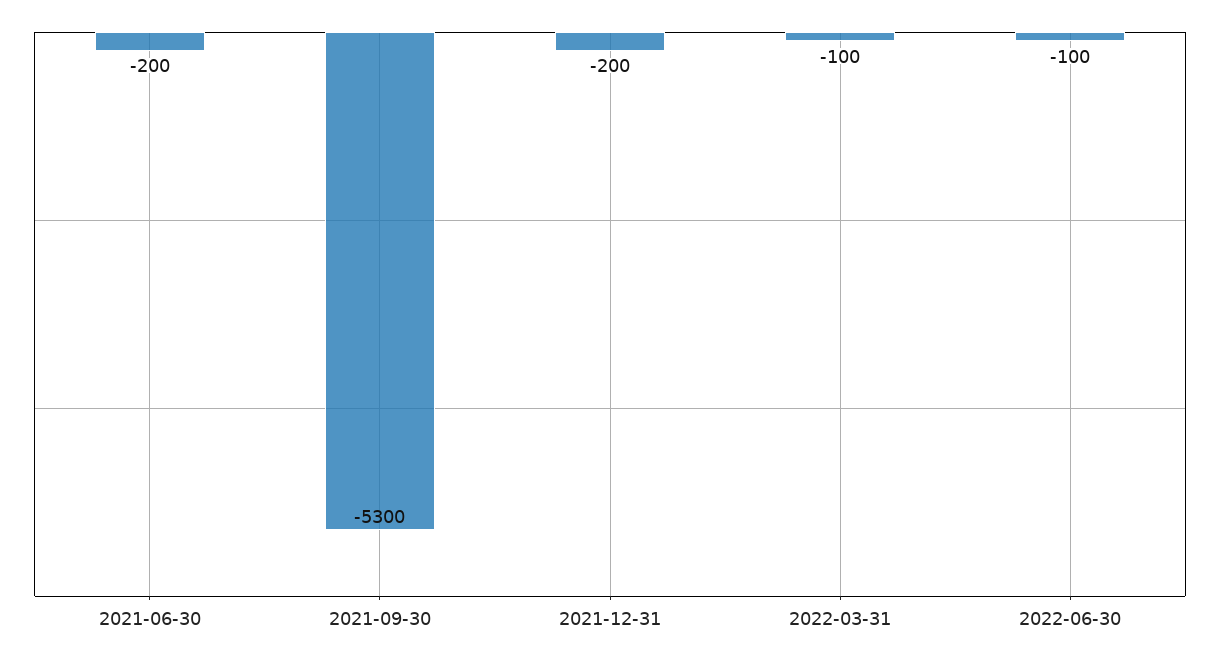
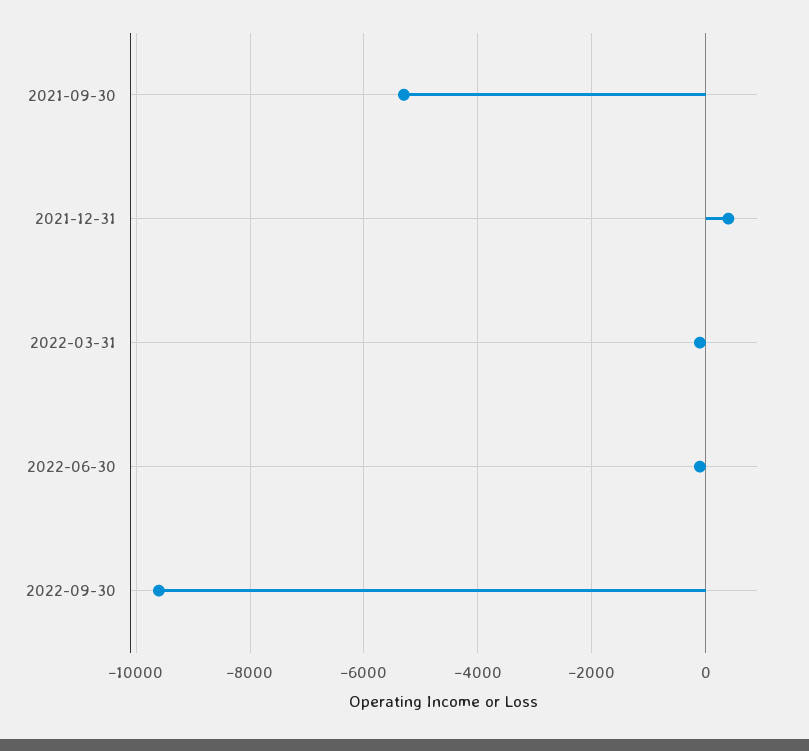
2021-06-30: -200 -> none
2021-12-31: -200 -> 400
2022-09-30: none -> -9600

